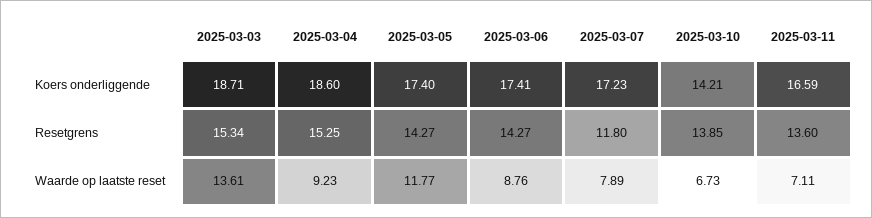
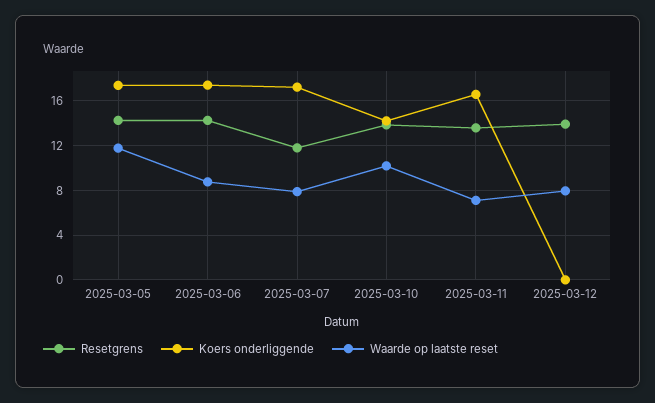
Koers onderliggende, 2025-03-03: 18.71 -> none
Koers onderliggende, 2025-03-04: 18.6 -> none
Resetgrens, 2025-03-03: 15.34 -> none
Resetgrens, 2025-03-04: 15.25 -> none
Waarde op laatste reset, 2025-03-03: 13.61 -> none
Waarde op laatste reset, 2025-03-04: 9.23 -> none
Waarde op laatste reset, 2025-03-10: 6.73 -> 10
Resetgrens, 2025-03-12: none -> 14
Koers onderliggende, 2025-03-12: none -> 0
Waarde op laatste reset, 2025-03-12: none -> 8

